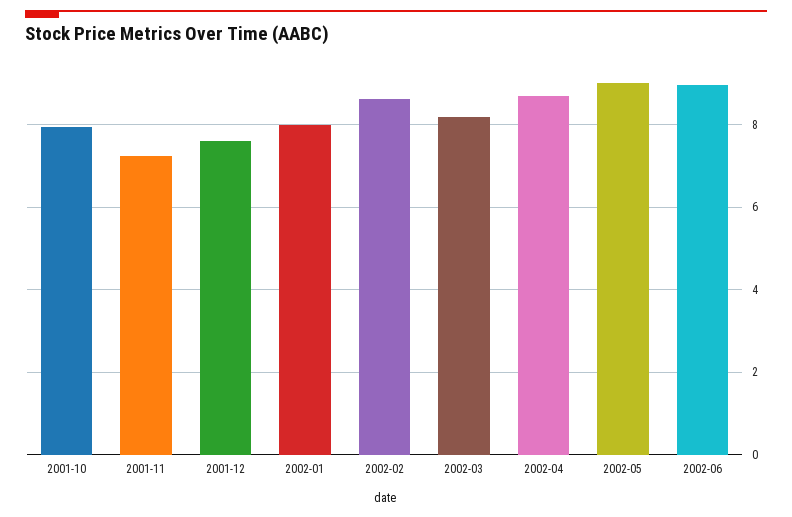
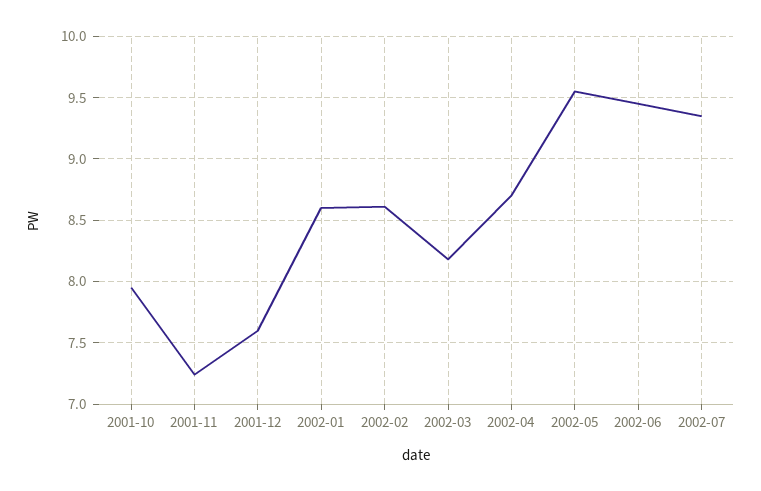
2002-01: 8 -> 8.6
2002-05: 9 -> 9.55
2002-06: 9 -> 9.45
2002-07: none -> 9.35

